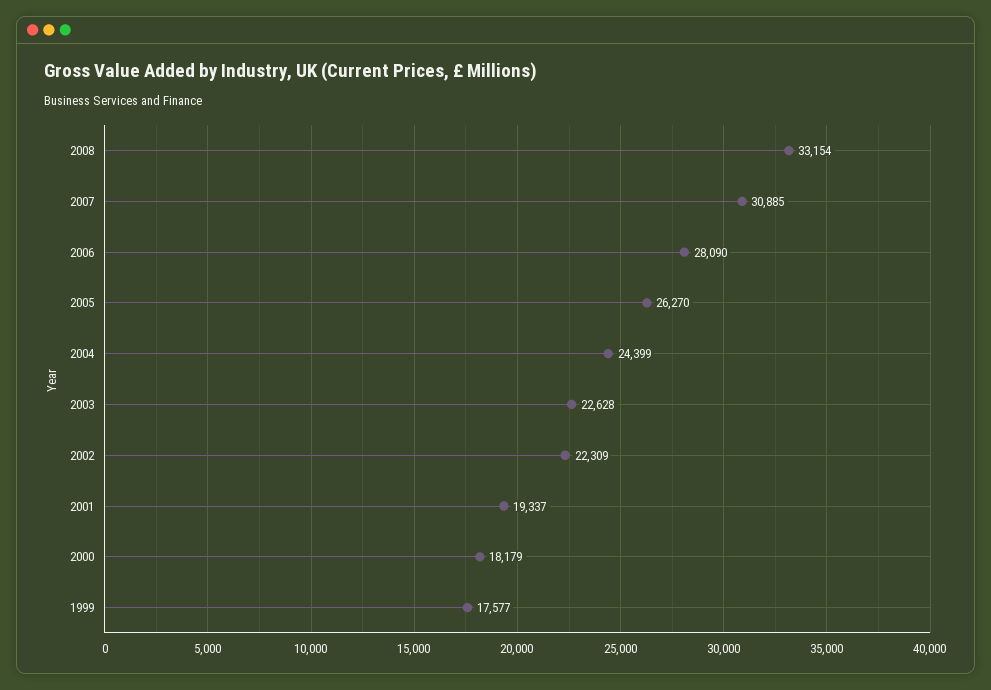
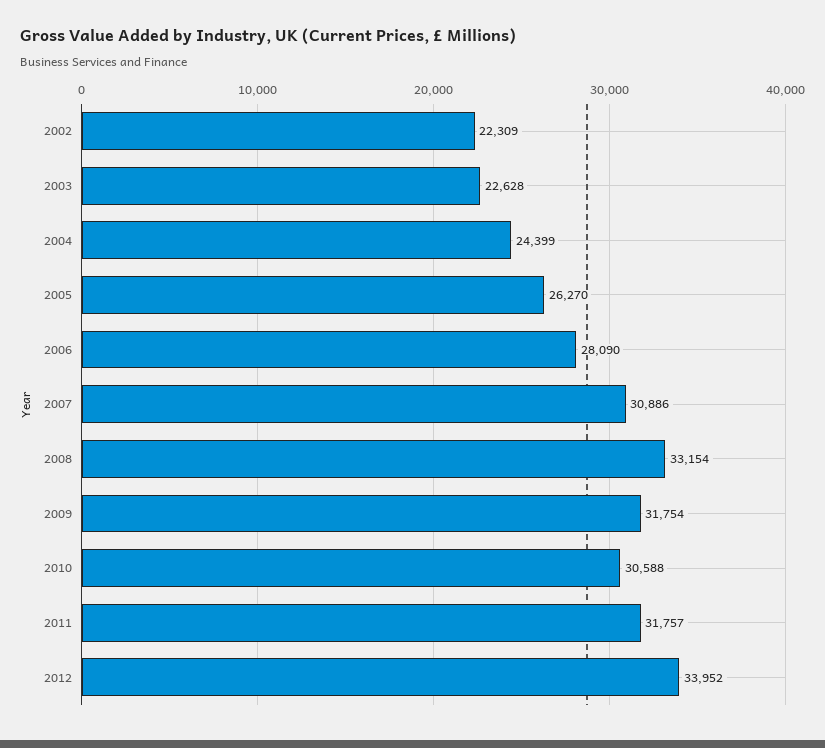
2007: 30885 -> 30886
2001: 19337 -> none
2000: 18179 -> none
1999: 17577 -> none
2009: none -> 31754
2010: none -> 30588
2011: none -> 31757
2012: none -> 33952

